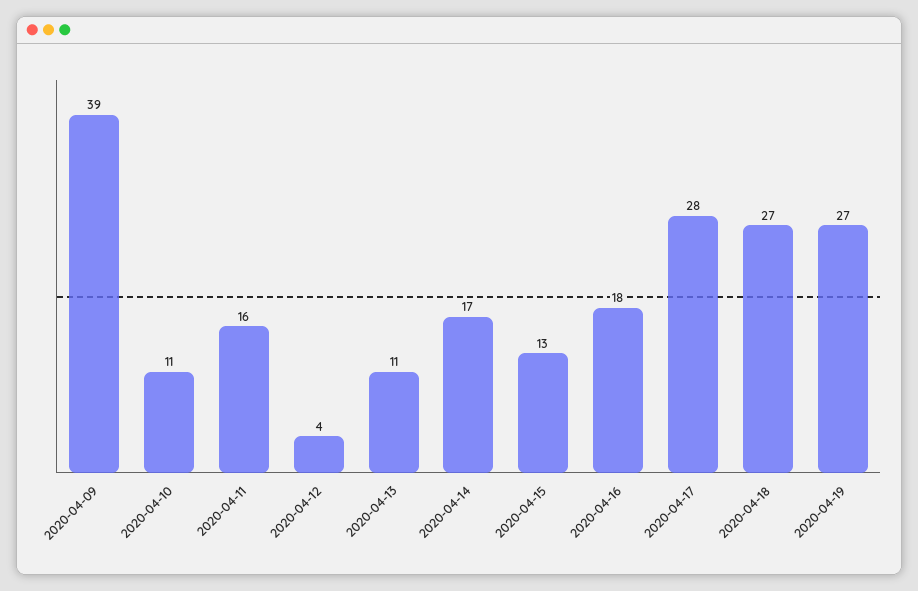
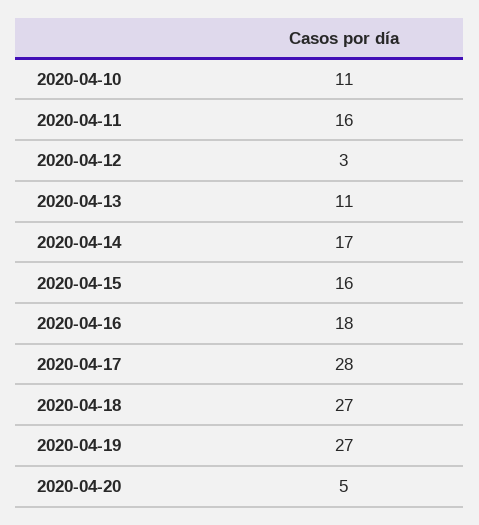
2020-04-09: 39 -> none
2020-04-12: 4 -> 3
2020-04-15: 13 -> 16
2020-04-20: none -> 5

